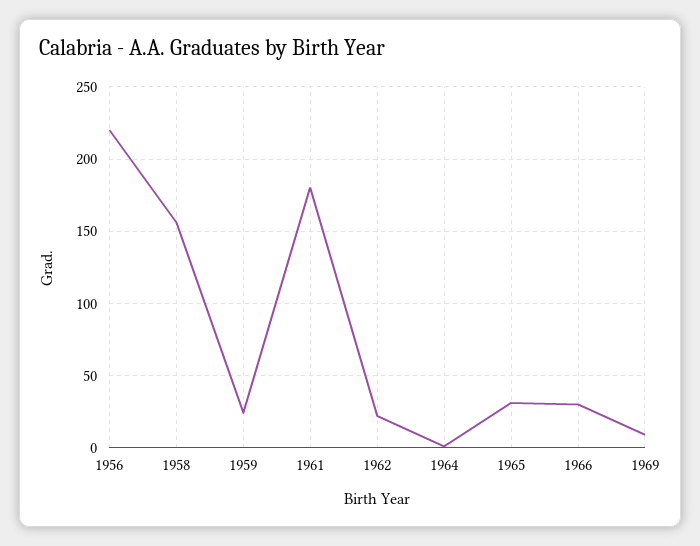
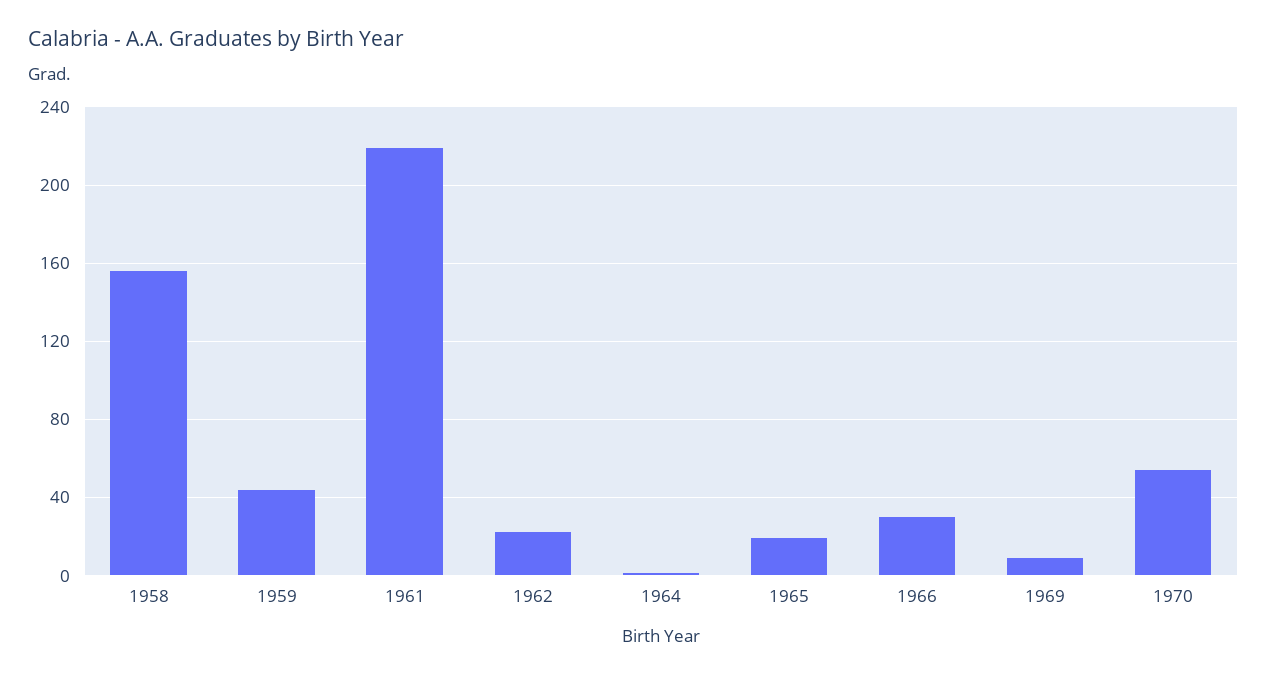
1956: 220 -> none
1959: 25 -> 45
1961: 180 -> 220
1965: 30 -> 20
1970: none -> 55

